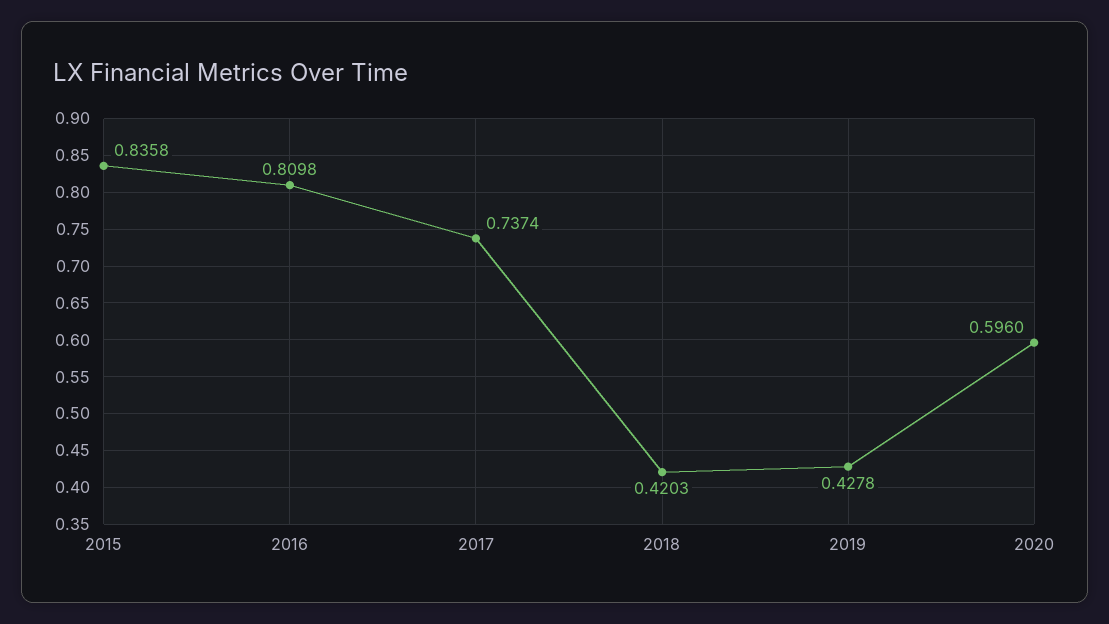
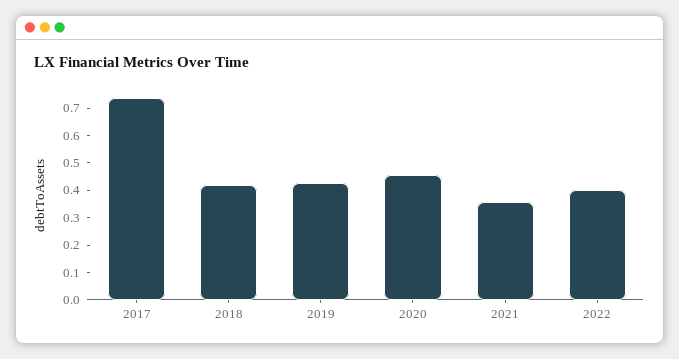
2015: 0.8358 -> none
2016: 0.8098 -> none
2020: 0.596 -> 0.45
2021: none -> 0.35
2022: none -> 0.4

